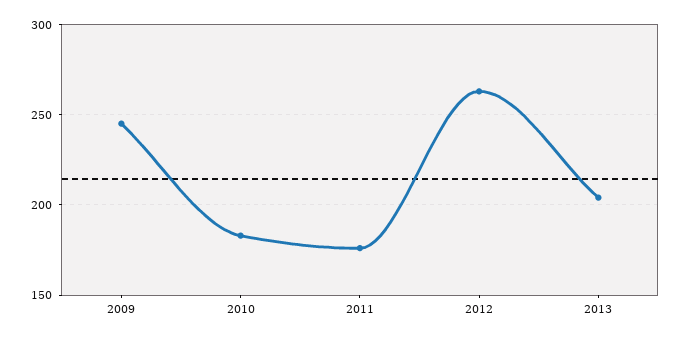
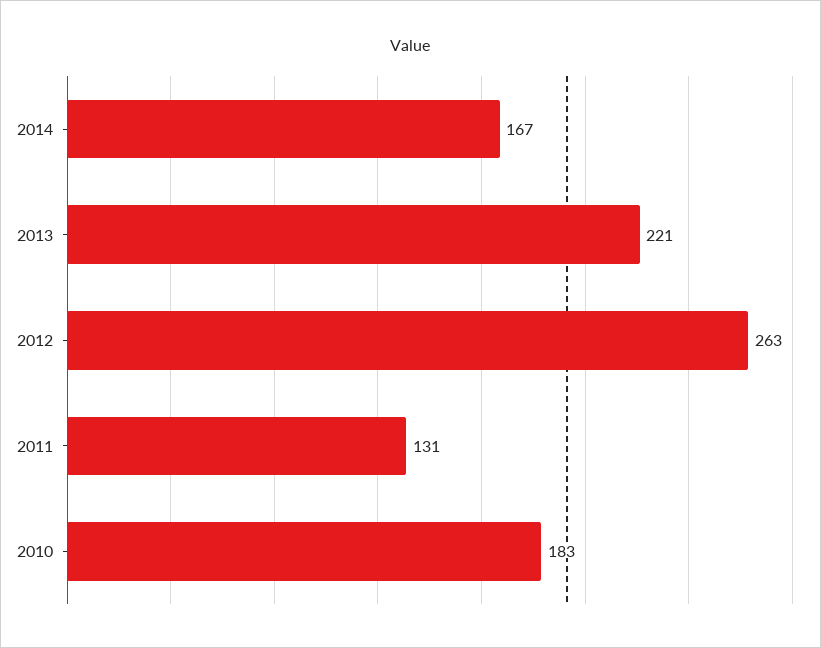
2009: 245 -> none
2011: 175 -> 131
2013: 205 -> 221
2014: none -> 167

